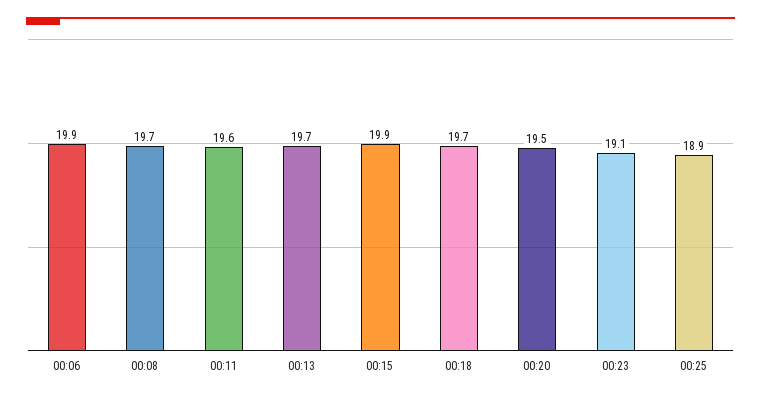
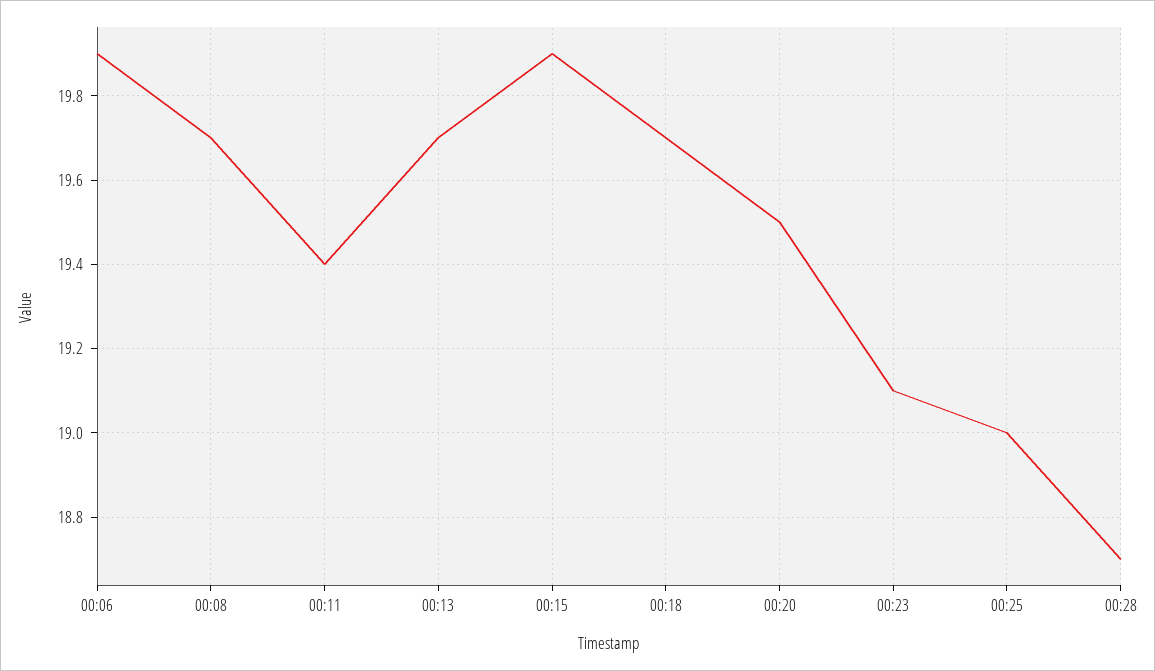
00:11: 19.6 -> 19.4
00:25: 18.9 -> 19
00:28: none -> 18.7

